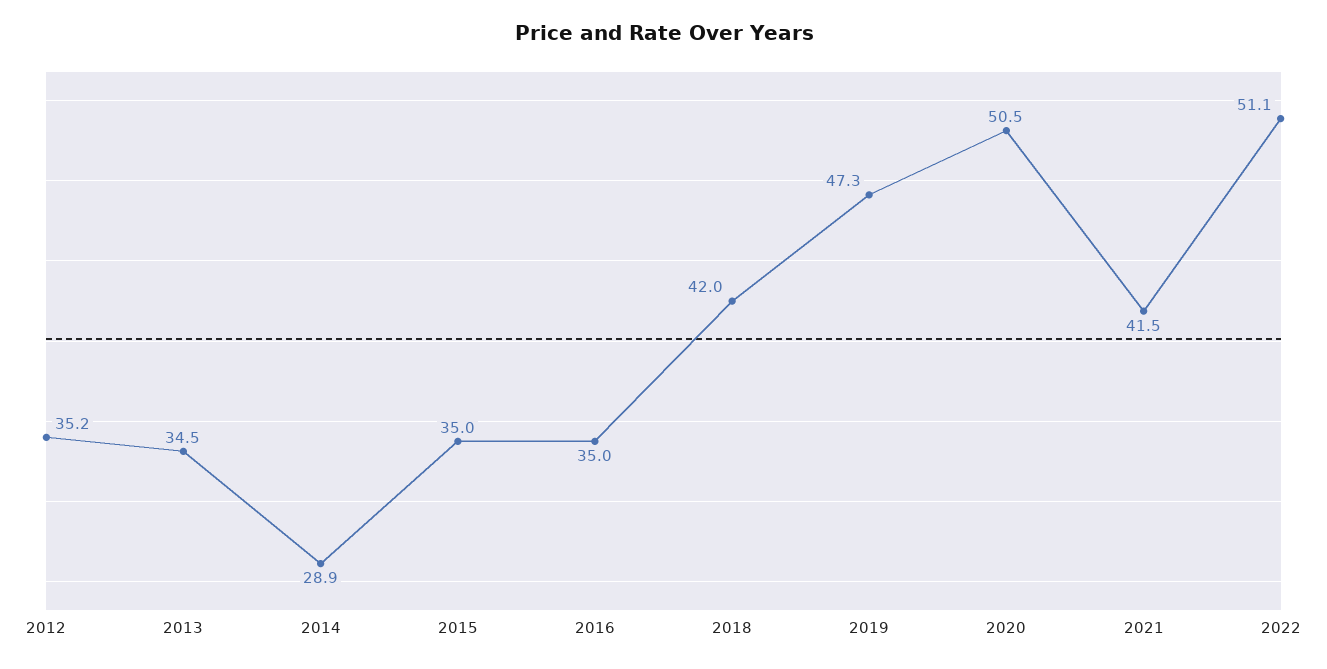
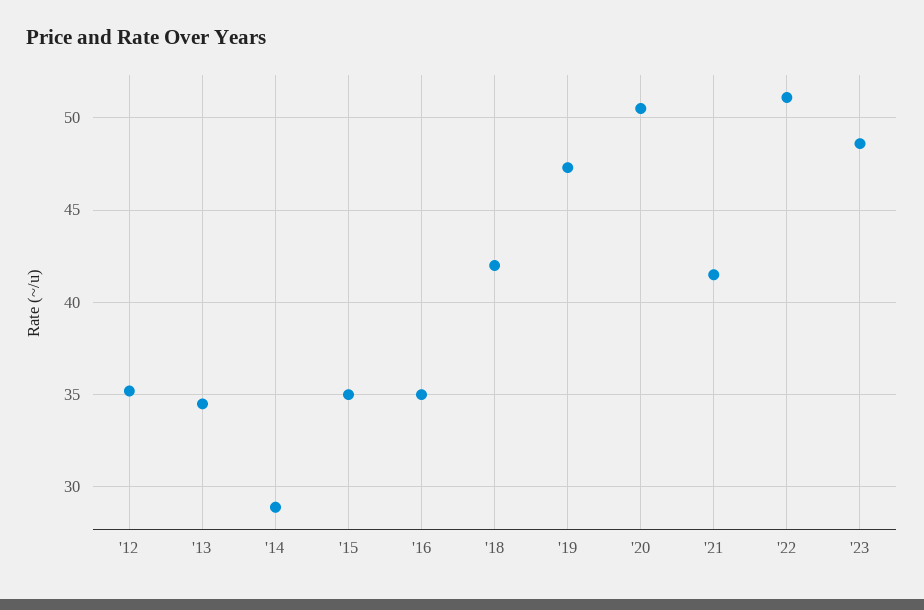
'23: none -> 48.5

